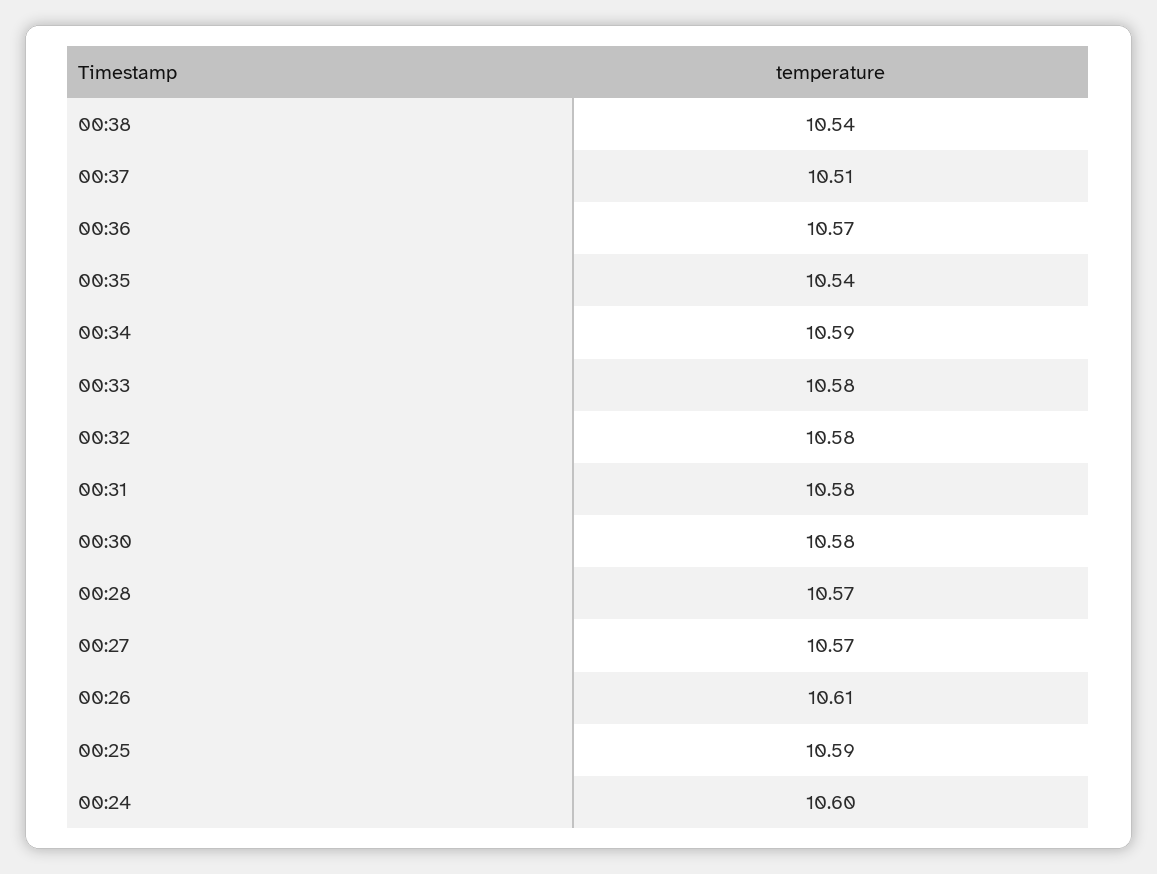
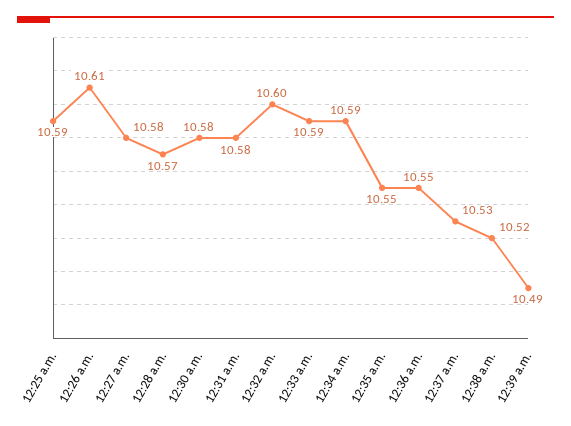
00:38: 10.54 -> 10.52
00:37: 10.51 -> 10.53
00:36: 10.57 -> 10.55
00:35: 10.54 -> 10.55
00:33: 10.58 -> 10.59
00:32: 10.58 -> 10.6
00:27: 10.57 -> 10.58
00:24: 10.6 -> none
12:39 a.m.: none -> 10.49

